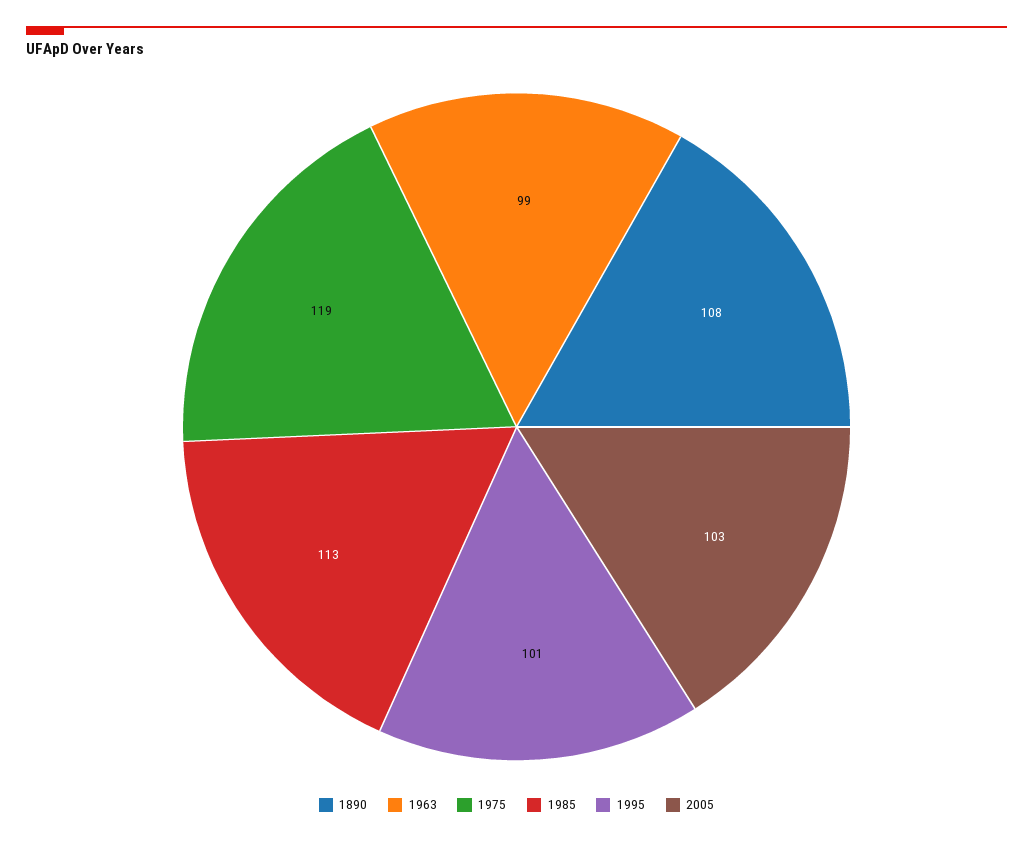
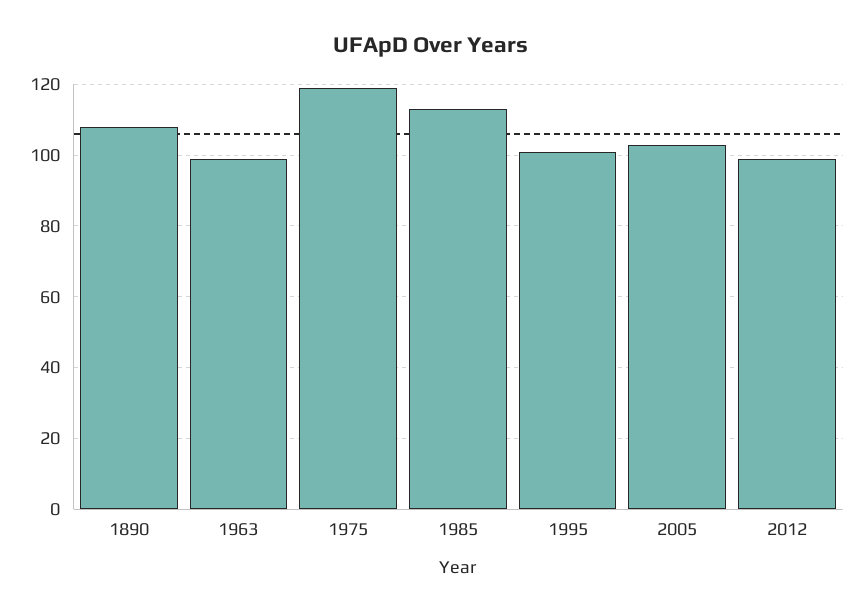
2012: none -> 100

